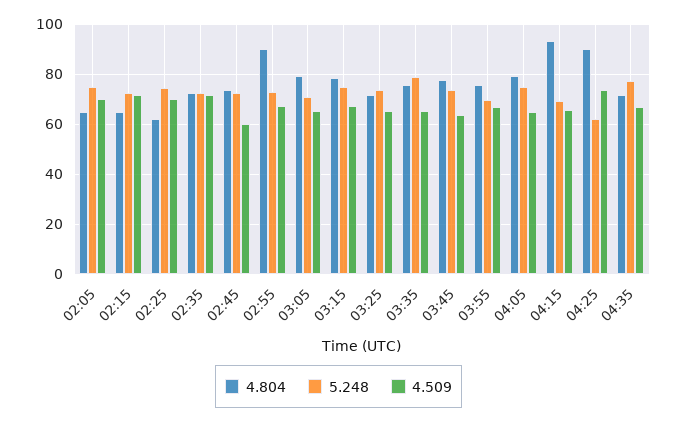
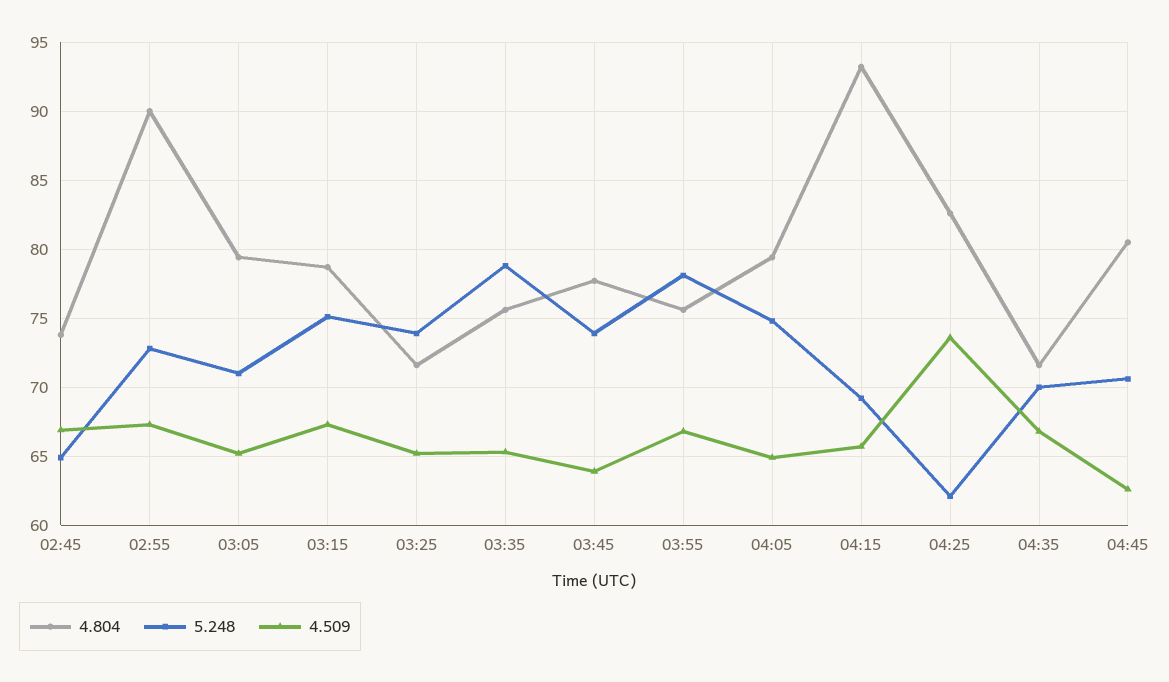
4.804, 02:05: 65 -> none
5.248, 02:05: 75 -> none
4.509, 02:05: 70 -> none
4.804, 02:15: 65 -> none
5.248, 02:15: 72.5 -> none
4.509, 02:15: 72.5 -> none
4.804, 02:25: 62.5 -> none
5.248, 02:25: 75 -> none
4.509, 02:25: 70 -> none
4.804, 02:35: 72.5 -> none
5.248, 02:35: 72.5 -> none
4.509, 02:35: 72.5 -> none
5.248, 02:45: 72.5 -> 65
4.509, 02:45: 60 -> 67
5.248, 03:55: 70 -> 78
4.804, 04:25: 90 -> 82.5
5.248, 04:35: 77.5 -> 70
4.804, 04:45: none -> 80.5
5.248, 04:45: none -> 70.5
4.509, 04:45: none -> 62.5

